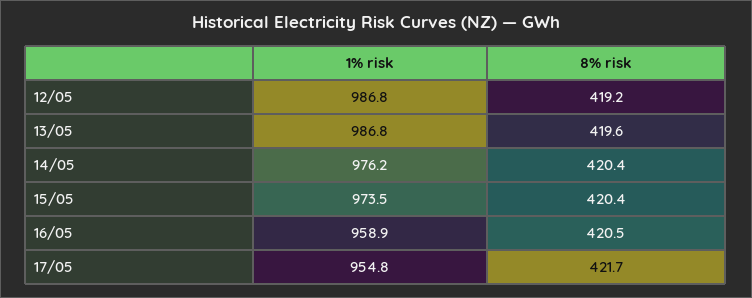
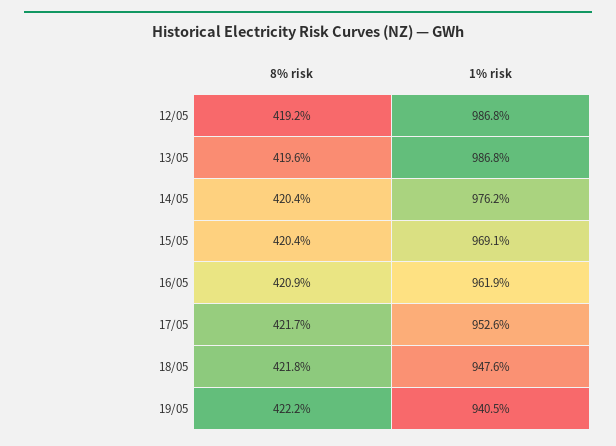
1% risk, 15/05: 973.5 -> 969.1
1% risk, 16/05: 958.9 -> 961.9
8% risk, 16/05: 420.5 -> 420.9
1% risk, 17/05: 954.8 -> 952.6
8% risk, 18/05: none -> 421.8
1% risk, 18/05: none -> 947.6
8% risk, 19/05: none -> 422.2
1% risk, 19/05: none -> 940.5

